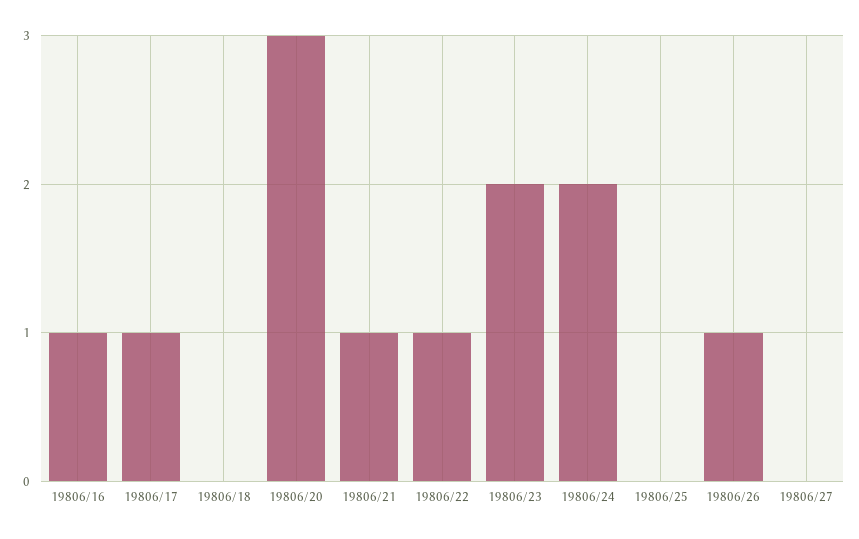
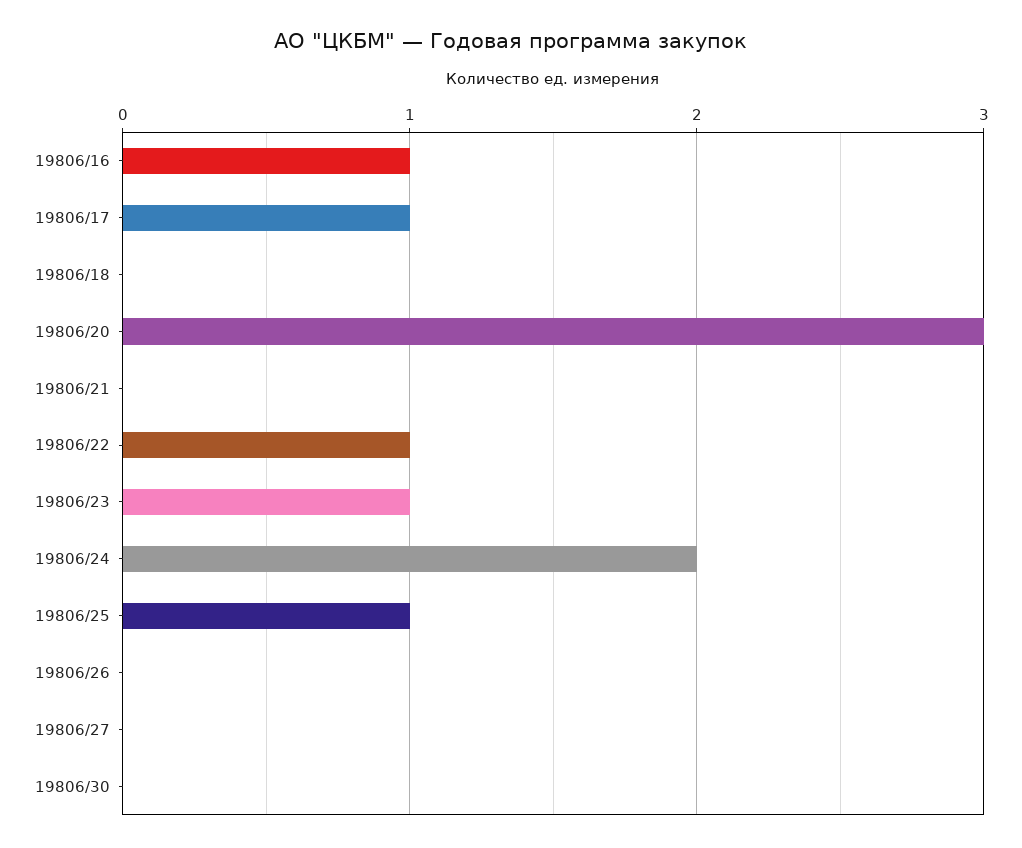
19806/21: 1 -> 0
19806/23: 2 -> 1
19806/25: 0 -> 1
19806/26: 1 -> 0
19806/30: none -> 0

